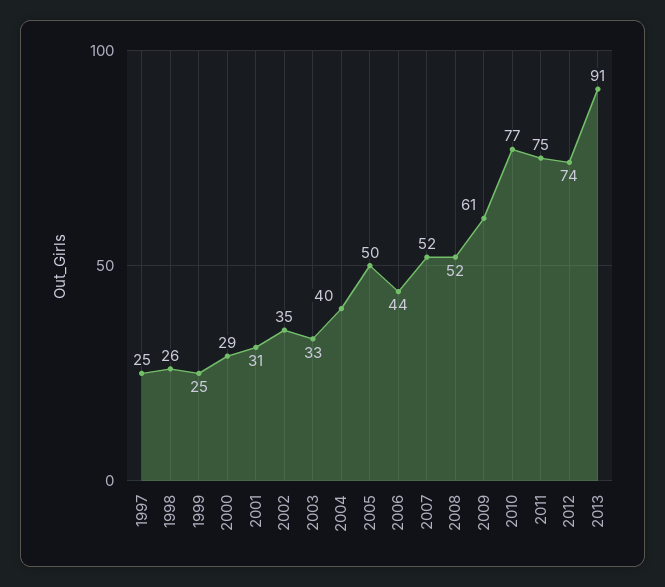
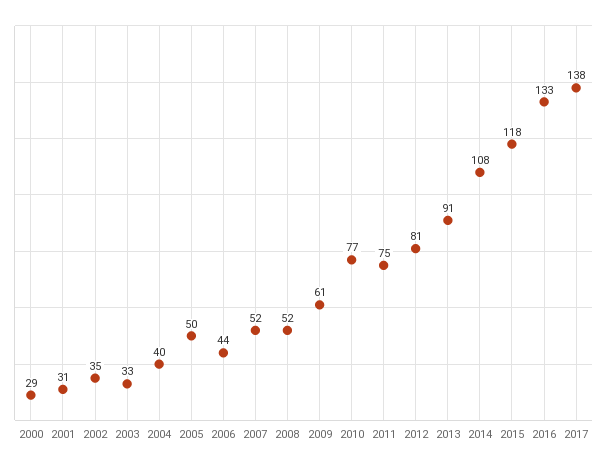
1997: 25 -> none
1998: 26 -> none
1999: 25 -> none
2012: 74 -> 81
2014: none -> 108
2015: none -> 118
2016: none -> 133
2017: none -> 138

